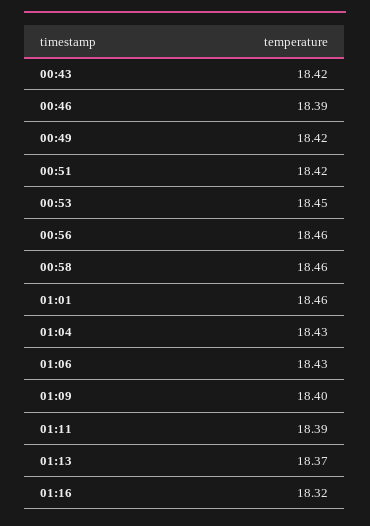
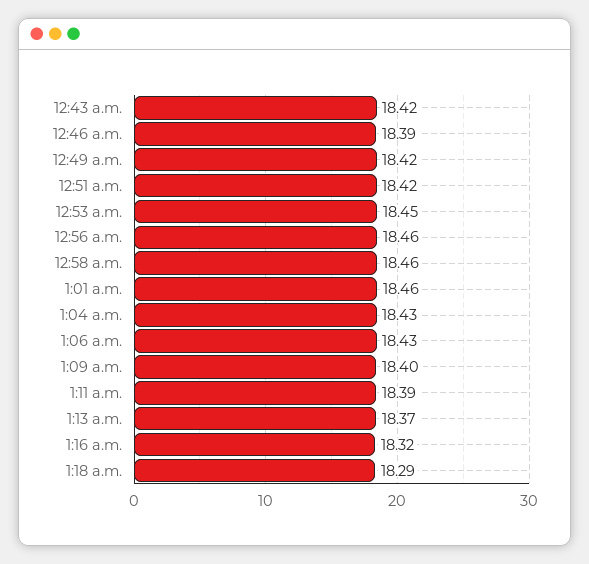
1:18 a.m.: none -> 18.29

